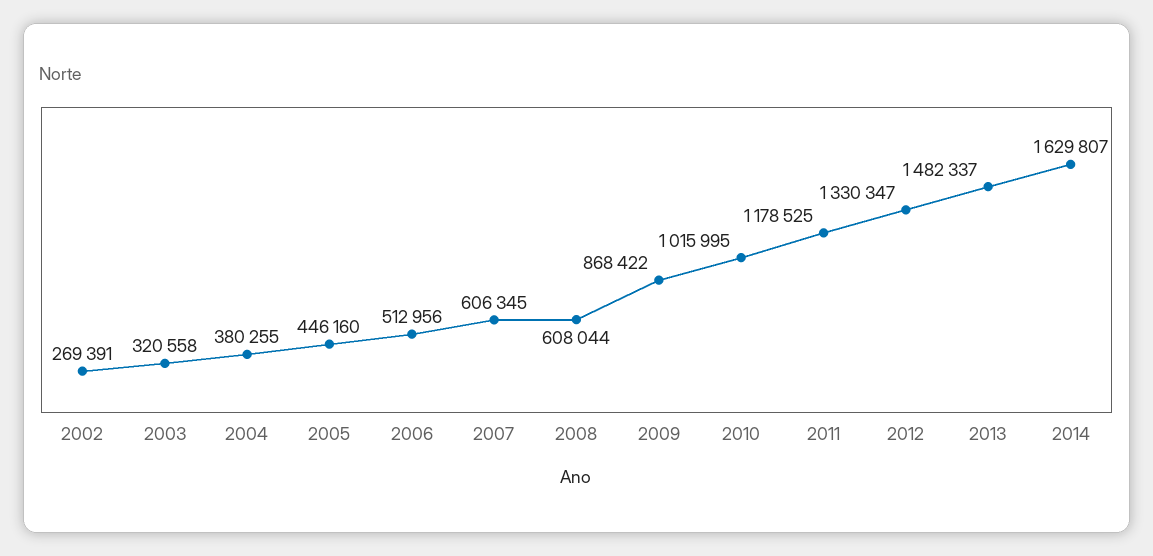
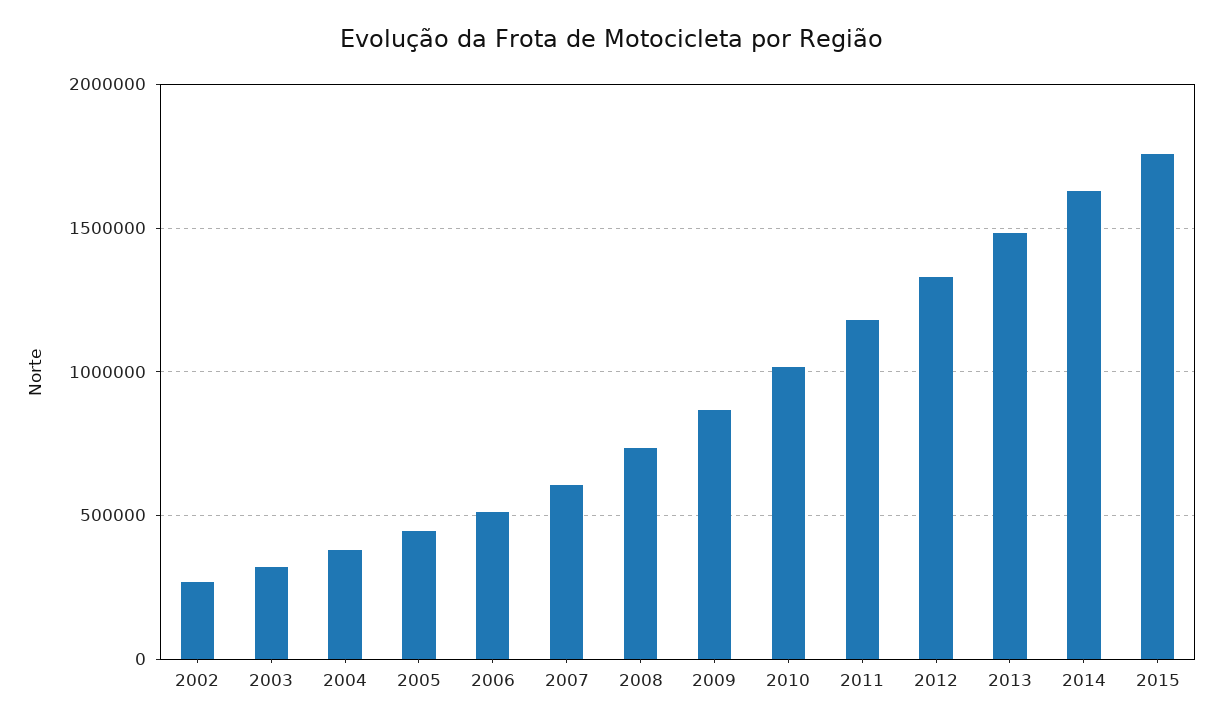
2008: 608044 -> 750000
2015: none -> 1750000

